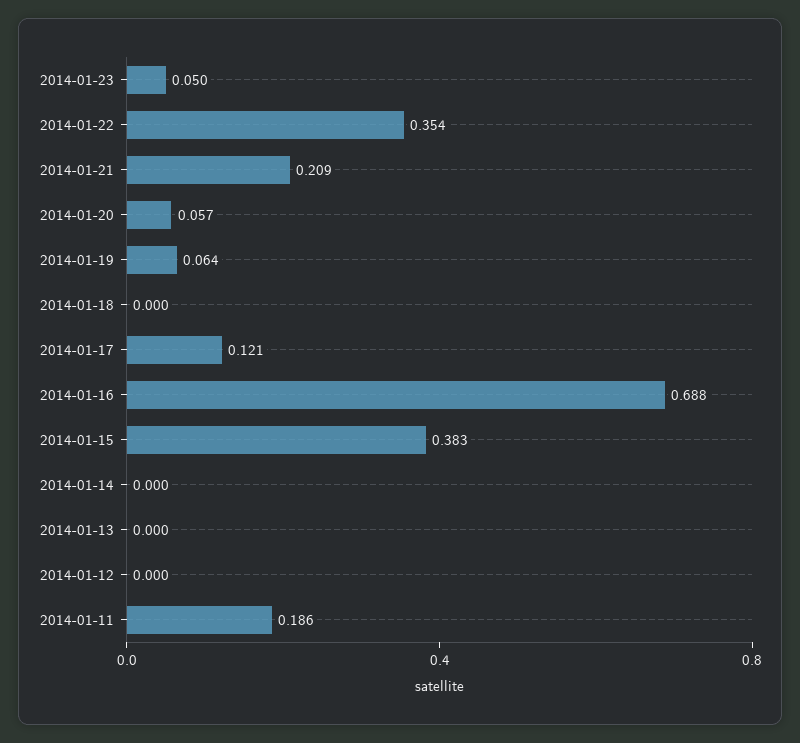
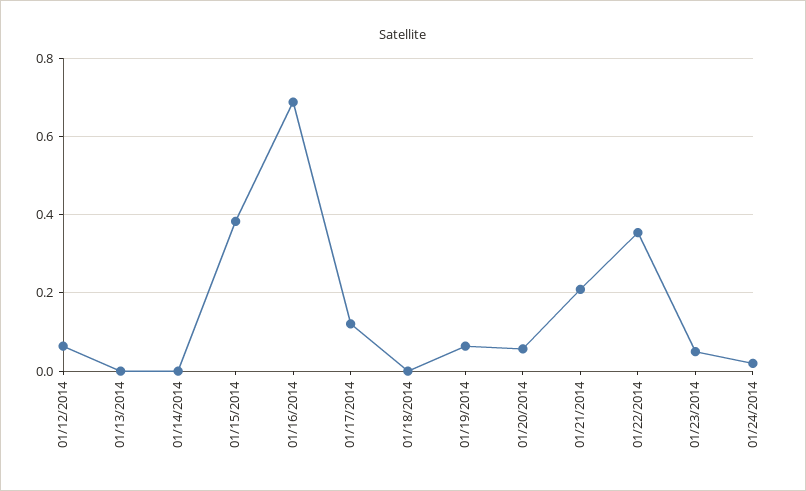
2014-01-12: 0 -> 0.06
2014-01-11: 0.186 -> none
01/24/2014: none -> 0.02

